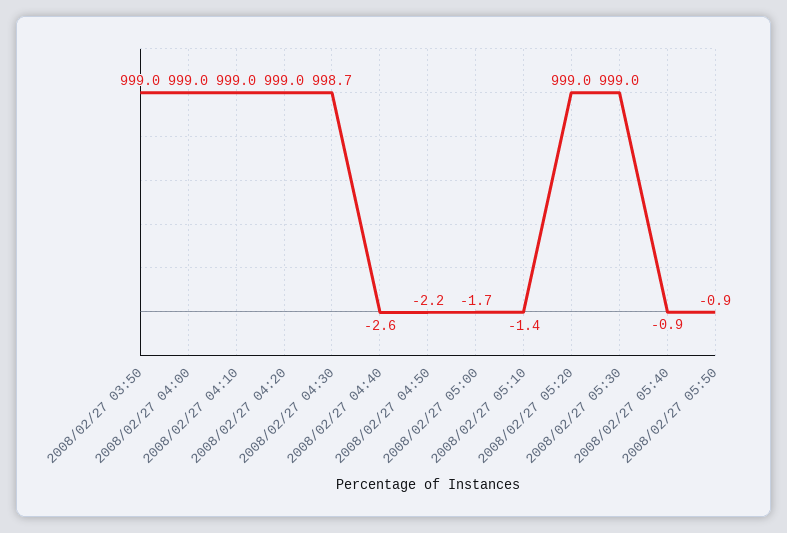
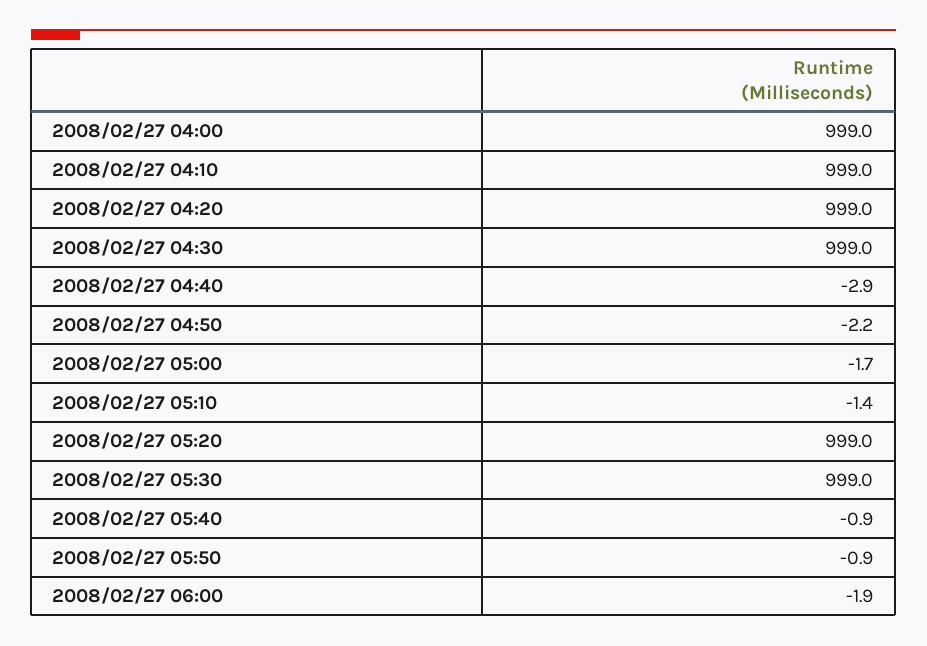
2008/02/27 03:50: 999 -> none
2008/02/27 04:30: 998.7 -> 999
2008/02/27 04:40: -2.6 -> -2.9
2008/02/27 06:00: none -> -1.9

